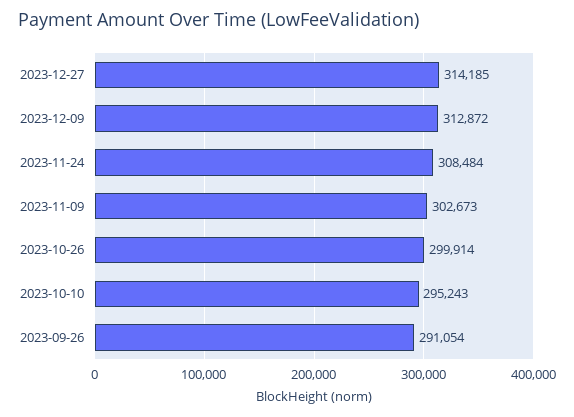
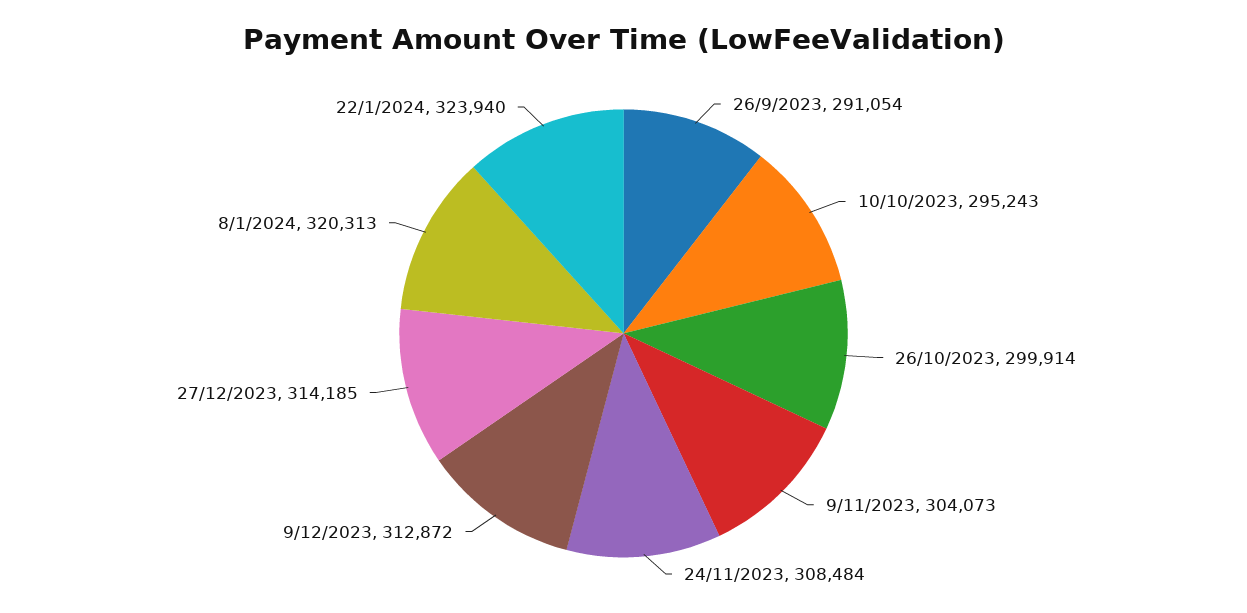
2023-11-09: 302673 -> 304073
8/1/2024: none -> 320313
22/1/2024: none -> 323940

